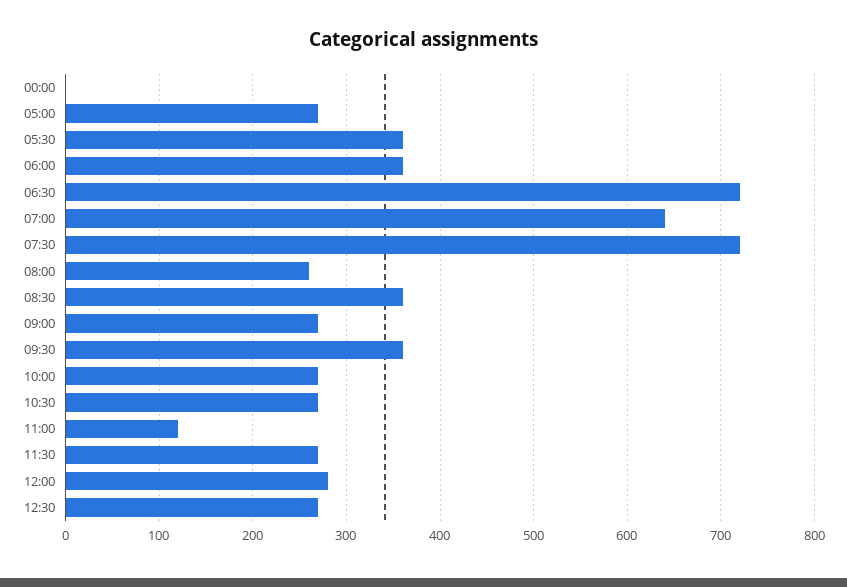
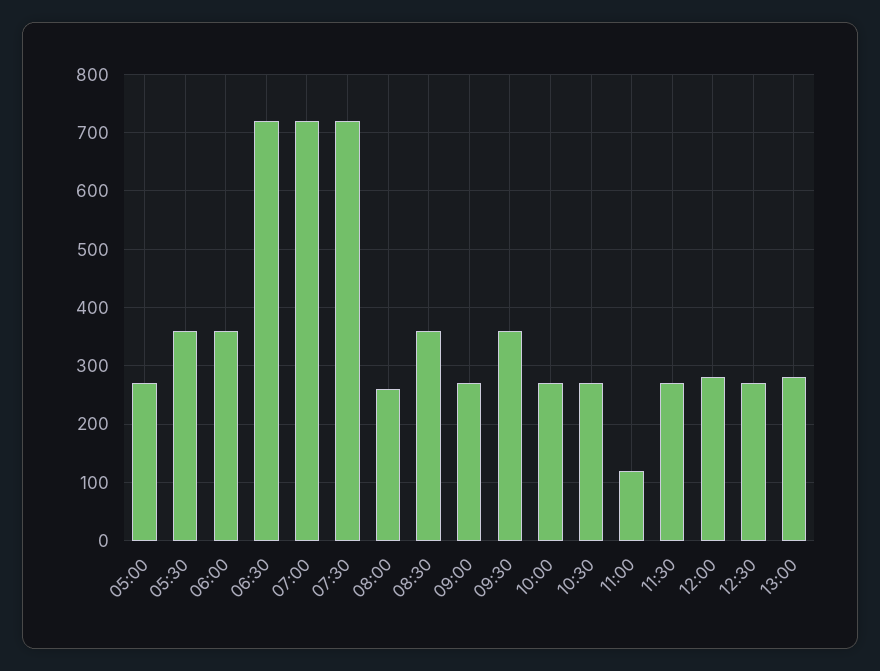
00:00: 0 -> none
07:00: 640 -> 720
13:00: none -> 280

